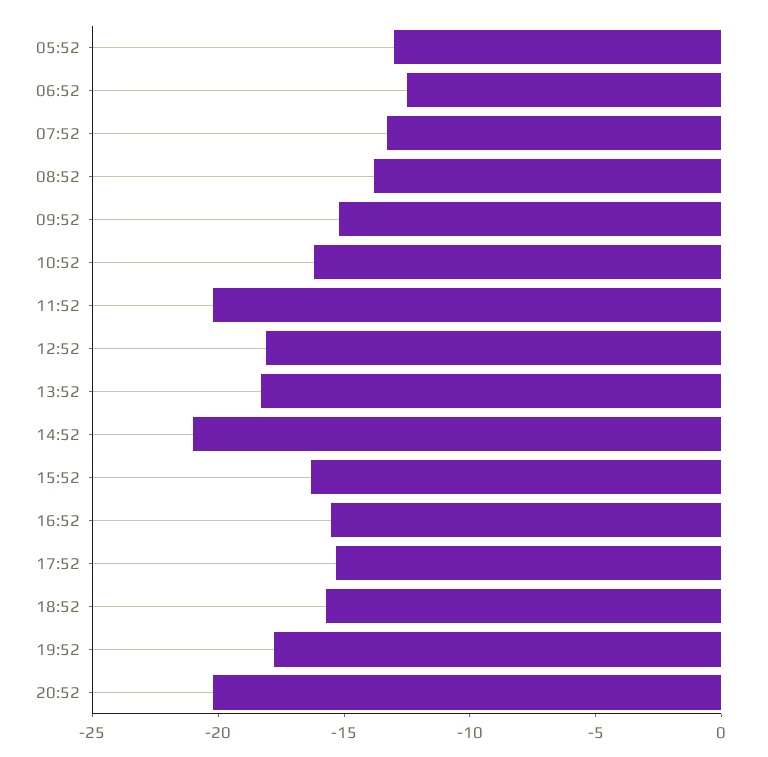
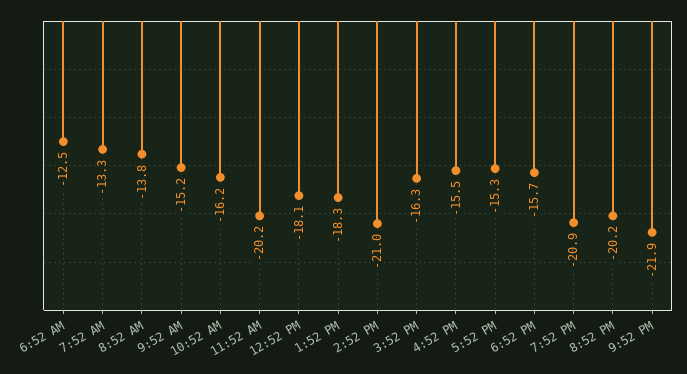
05:52: -13 -> none
19:52: -18 -> -20.9
9:52 PM: none -> -21.9

